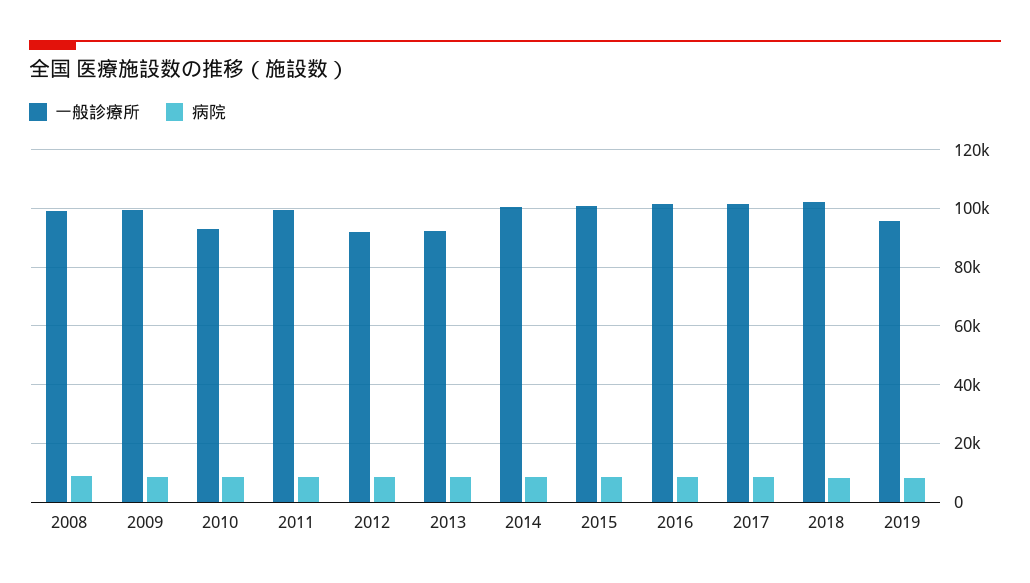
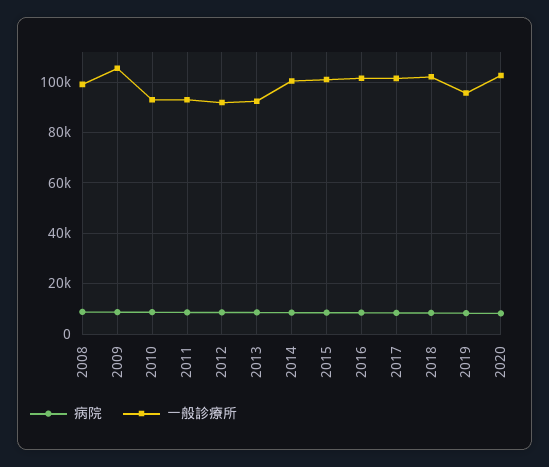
一般診療所, 2009: 100000 -> 105000
一般診療所, 2011: 100000 -> 92500
病院, 2020: none -> 7500
一般診療所, 2020: none -> 102500

